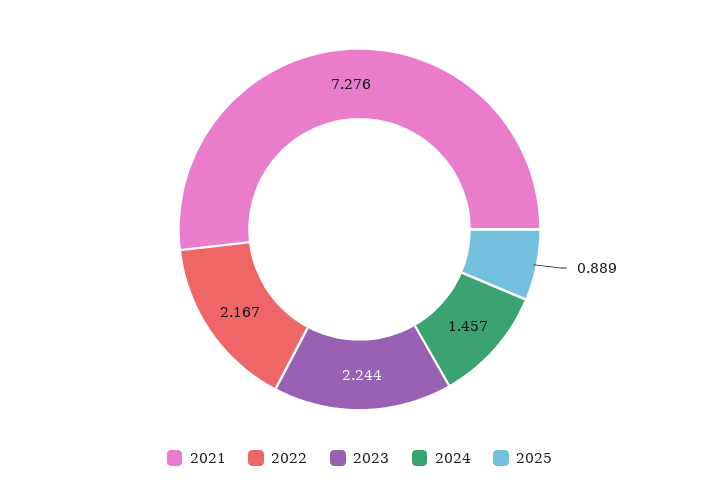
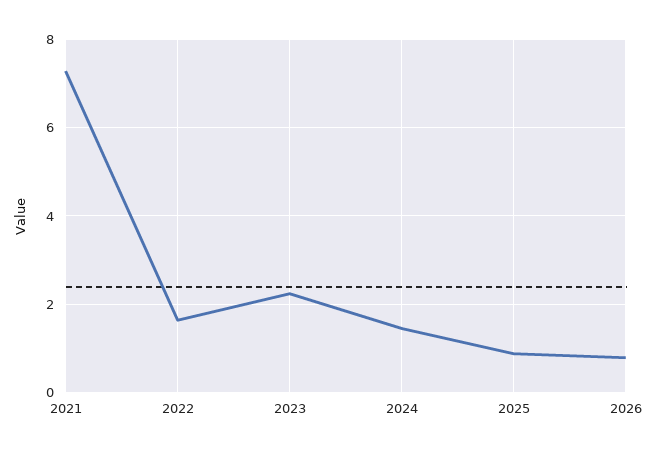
2022: 2.167 -> 1.6
2026: none -> 0.8

